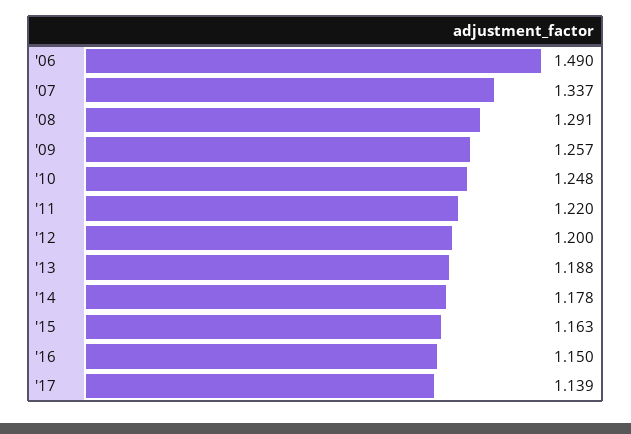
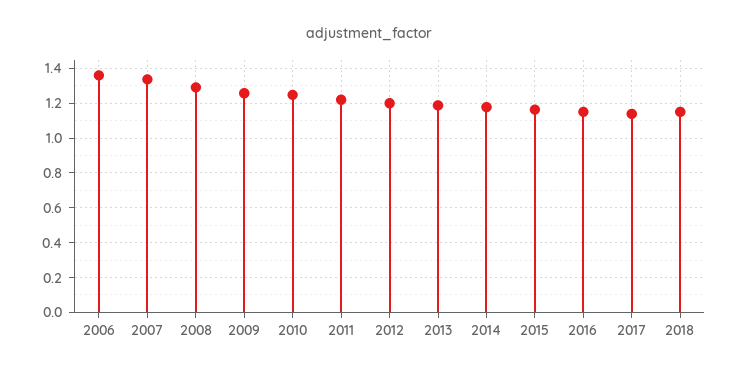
'06: 1.49 -> 1.35
2018: none -> 1.15

